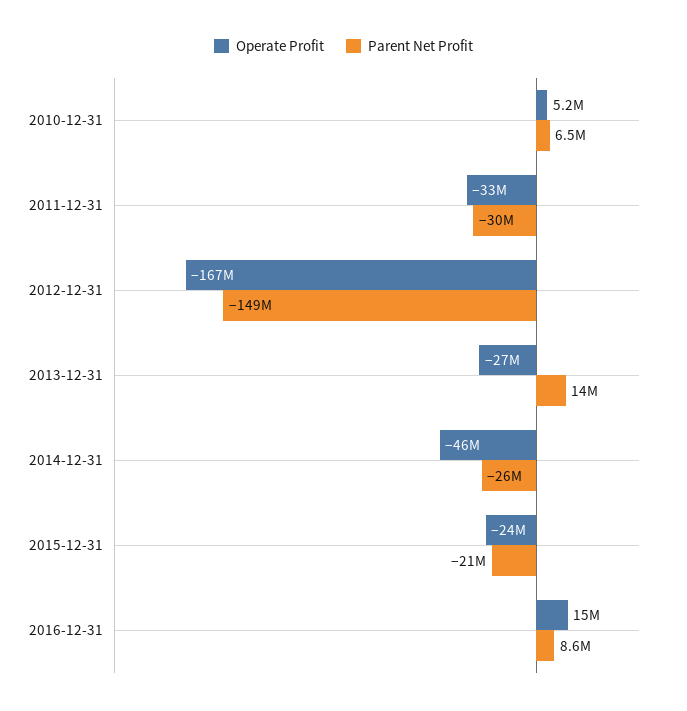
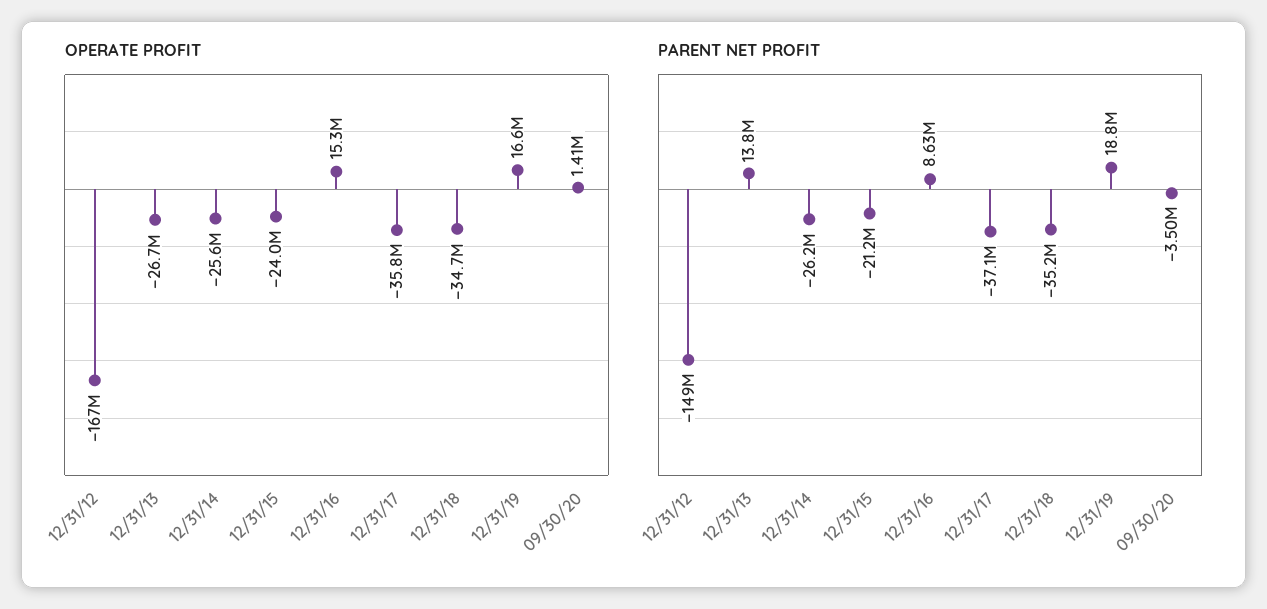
Operate Profit, 2010-12-31: 5200000 -> none
Parent Net Profit, 2010-12-31: 6500000 -> none
Operate Profit, 2011-12-31: -33000000 -> none
Parent Net Profit, 2011-12-31: -30000000 -> none
Operate Profit, 2014-12-31: -46000000 -> -25600000
Operate Profit, 12/31/17: none -> -35800000
Operate Profit, 12/31/18: none -> -34700000
Operate Profit, 12/31/19: none -> 16600000
Operate Profit, 09/30/20: none -> 1410000
Parent Net Profit, 12/31/17: none -> -37100000
Parent Net Profit, 12/31/18: none -> -35200000
Parent Net Profit, 12/31/19: none -> 18800000
Parent Net Profit, 09/30/20: none -> -3500000

